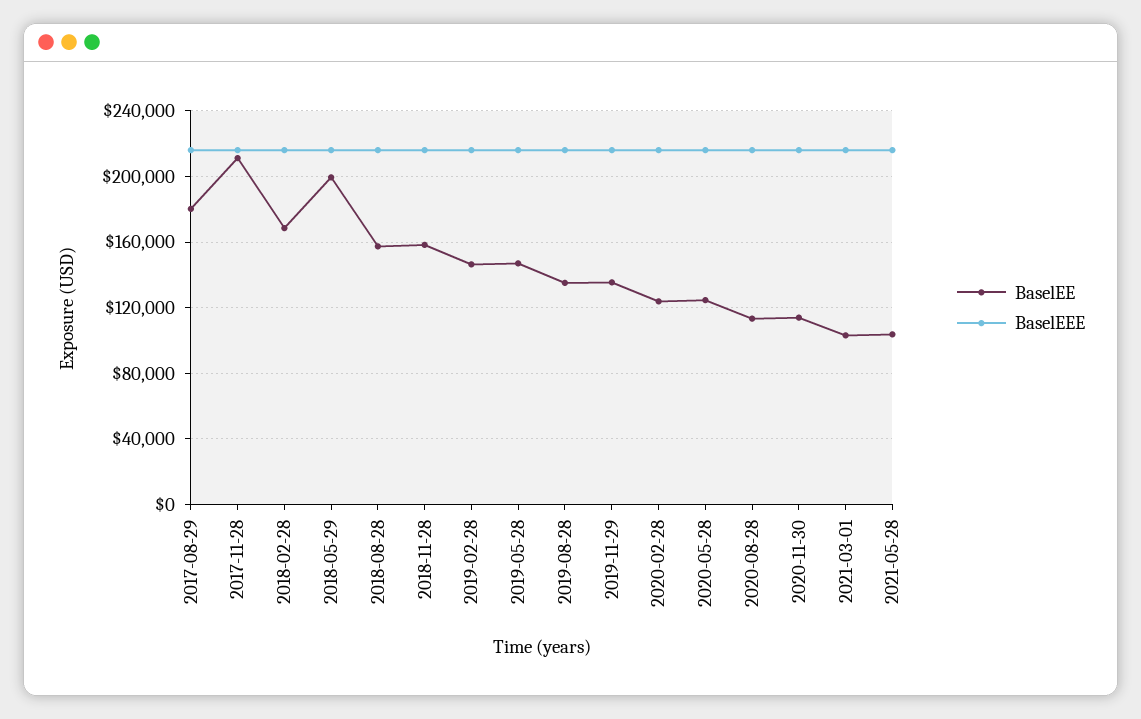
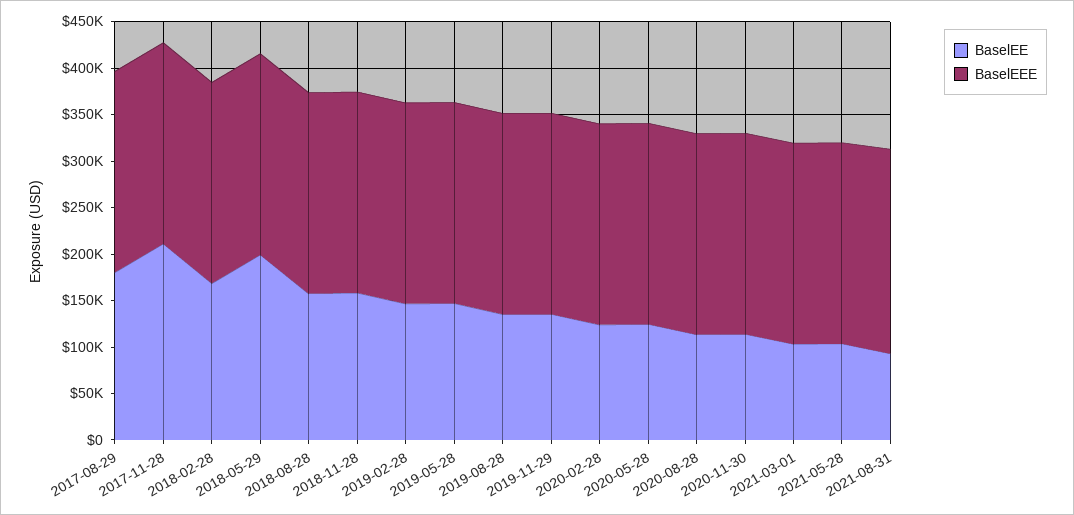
BaselEE, 2021-08-31: none -> 90000
BaselEEE, 2021-08-31: none -> 220000

